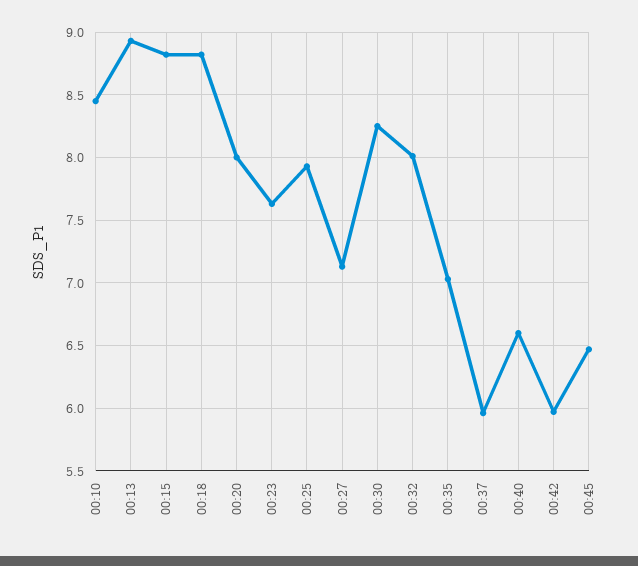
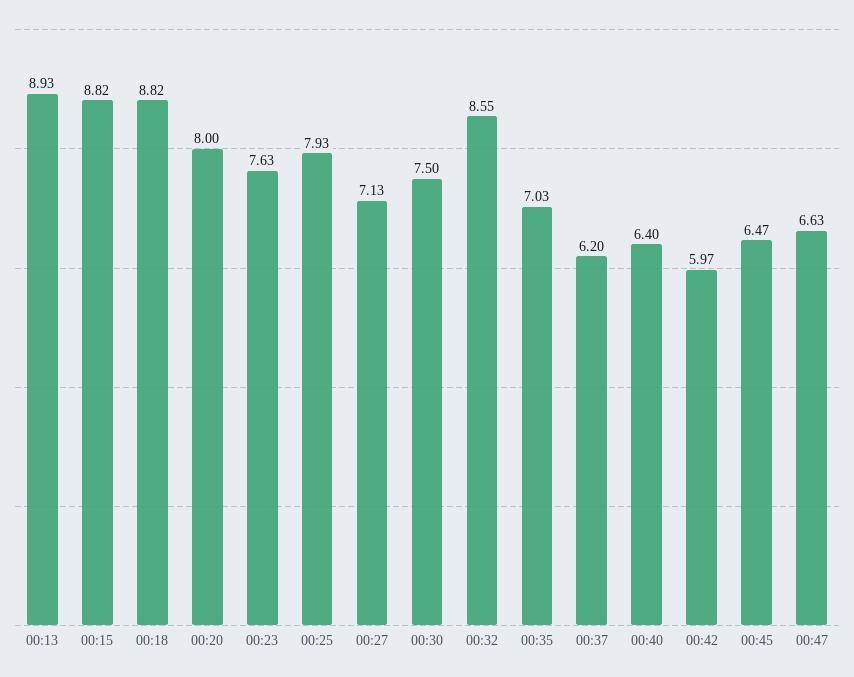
00:10: 8.45 -> none
00:30: 8.25 -> 7.5
00:32: 8 -> 8.55
00:37: 5.95 -> 6.2
00:40: 6.6 -> 6.4
00:47: none -> 6.63

